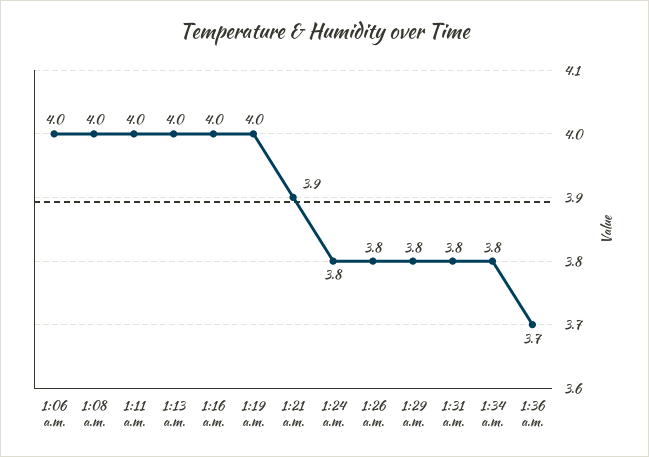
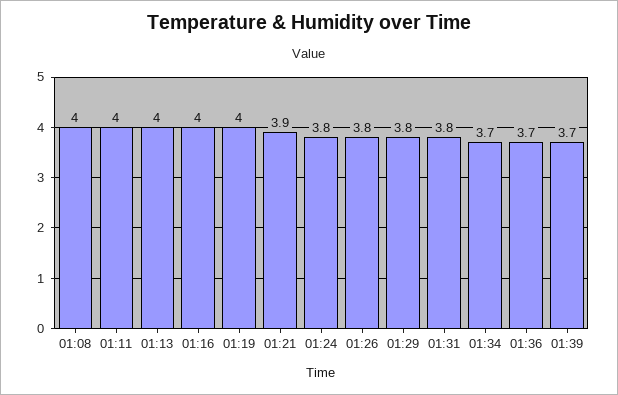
1:06 a.m.: 4 -> none
1:34 a.m.: 3.8 -> 3.7
01:39: none -> 3.7

